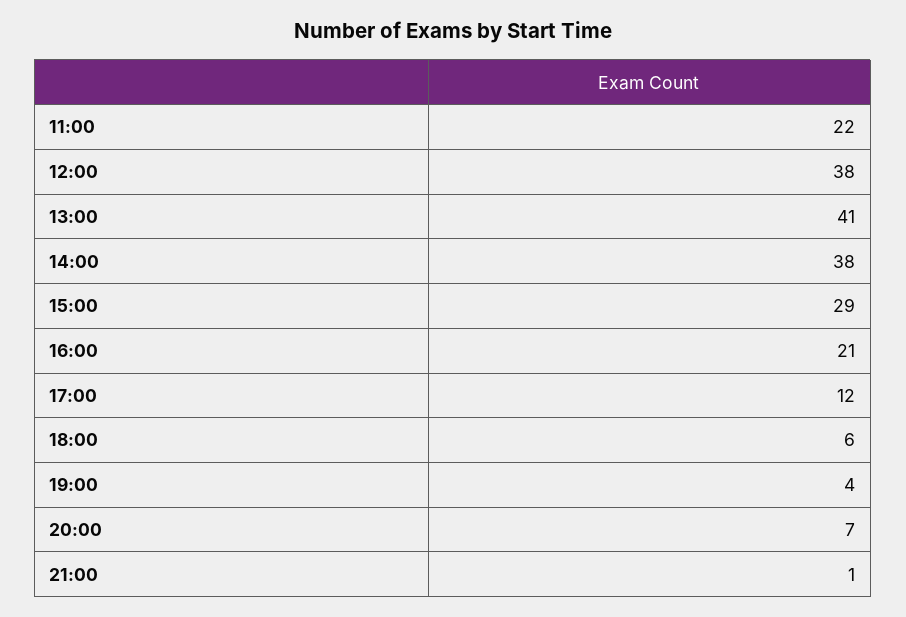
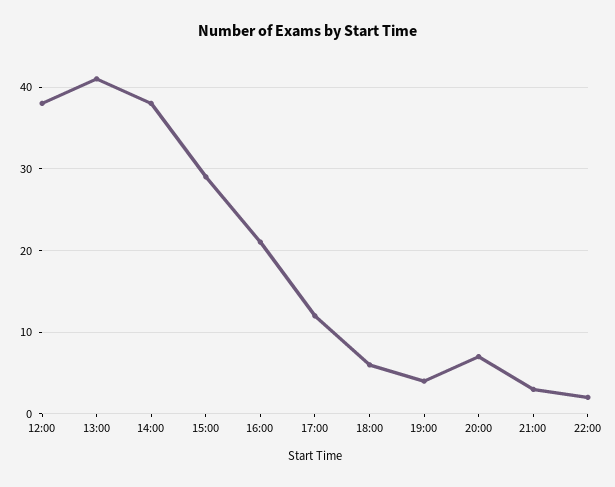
11:00: 22 -> none
21:00: 1 -> 3
22:00: none -> 2

